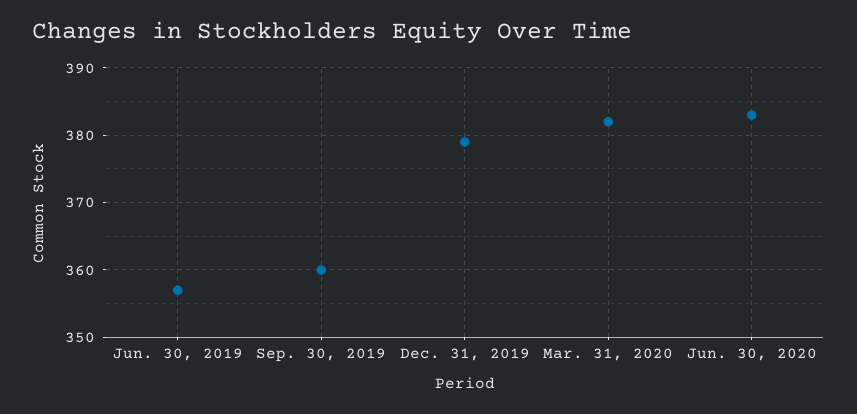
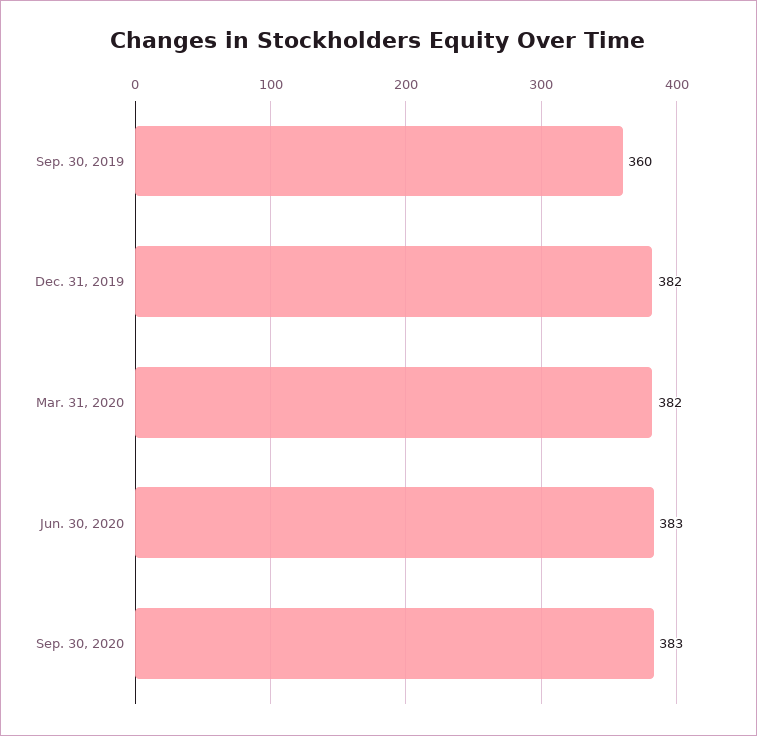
Jun. 30, 2019: 357 -> none
Dec. 31, 2019: 379 -> 382
Sep. 30, 2020: none -> 383

